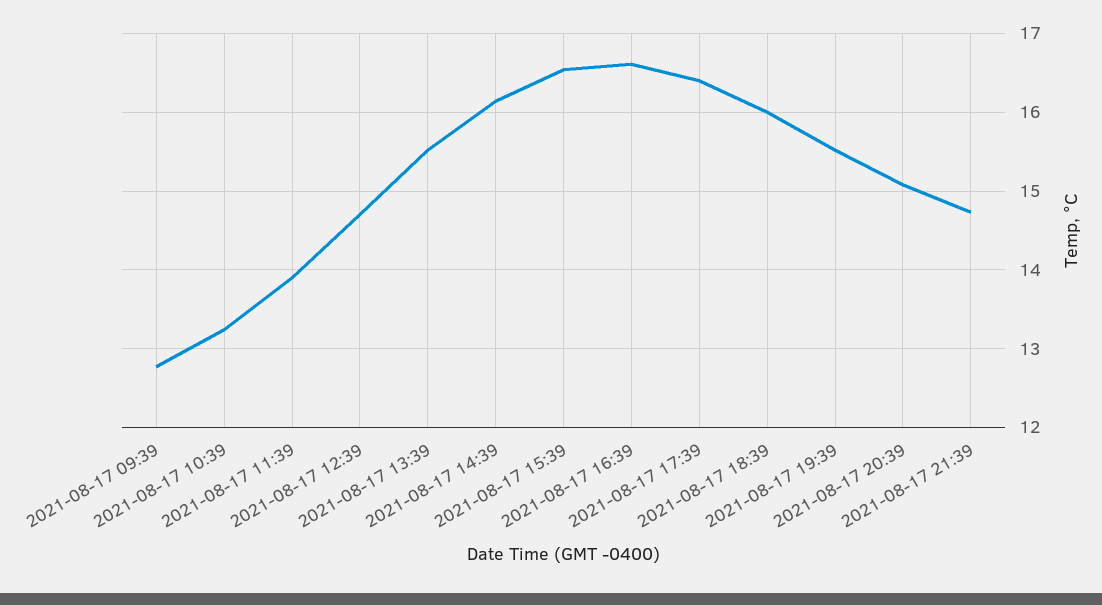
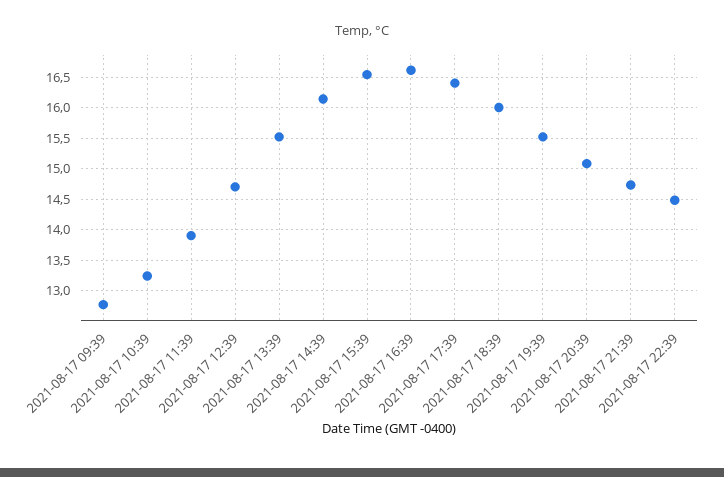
2021-08-17 22:39: none -> 14.5

